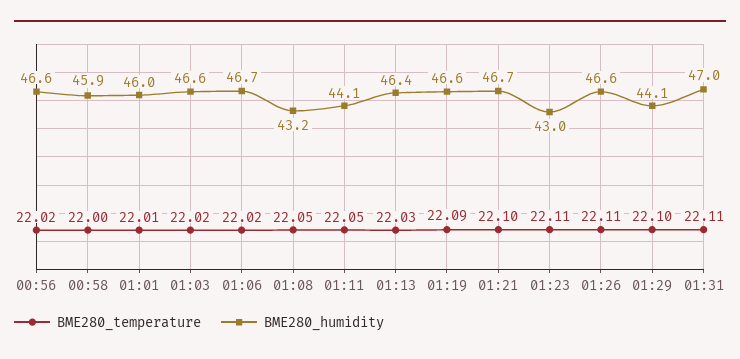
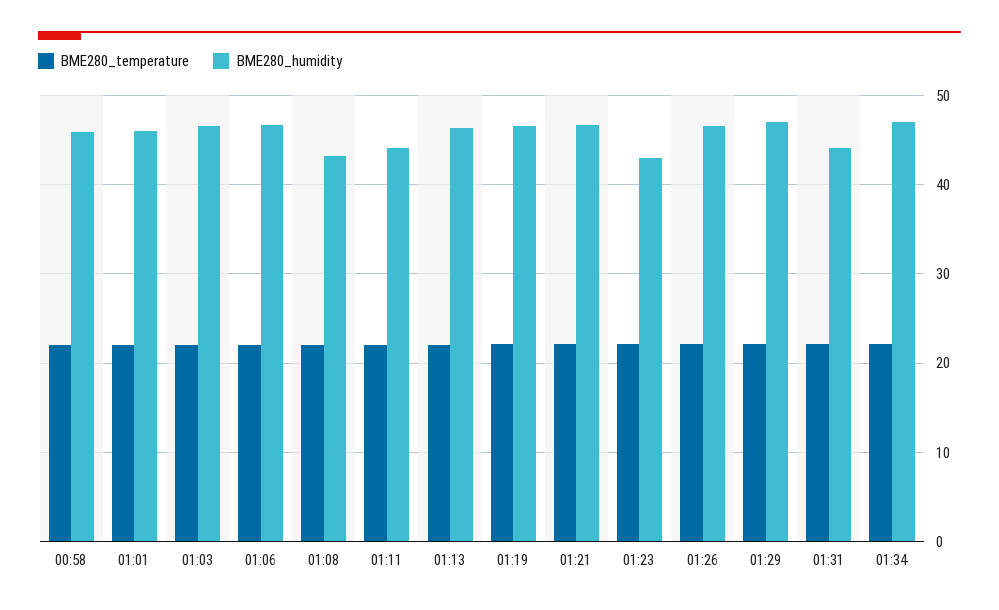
BME280_temperature, 00:56: 22.02 -> none
BME280_humidity, 00:56: 46.6 -> none
BME280_humidity, 01:29: 44.1 -> 47
BME280_humidity, 01:31: 47 -> 44
BME280_temperature, 01:34: none -> 22
BME280_humidity, 01:34: none -> 47

